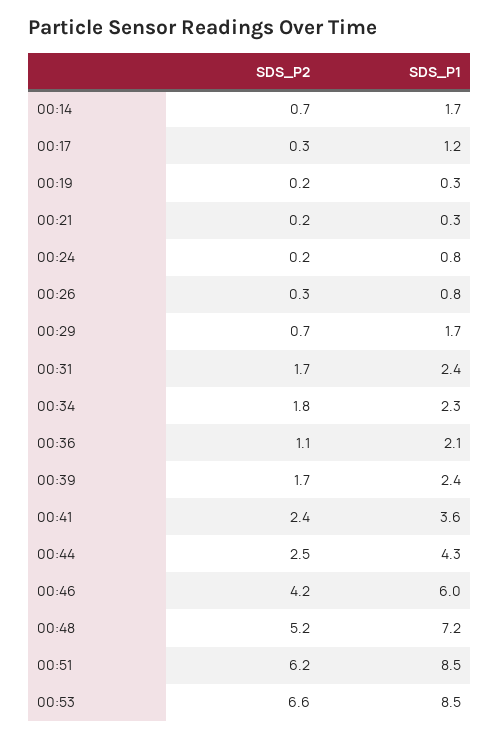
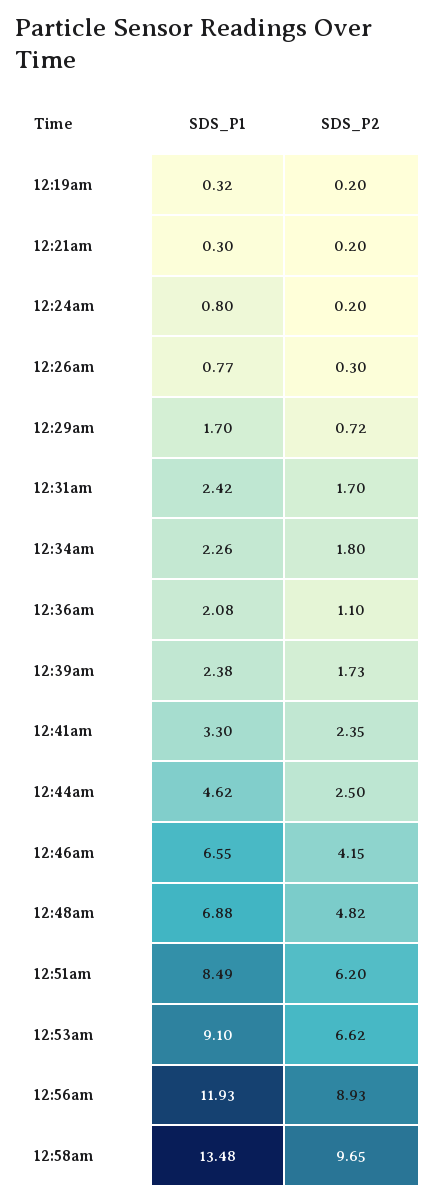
SDS_P2, 00:14: 0.7 -> none
SDS_P1, 00:14: 1.7 -> none
SDS_P2, 00:17: 0.3 -> none
SDS_P1, 00:17: 1.2 -> none
SDS_P1, 00:41: 3.6 -> 3.3
SDS_P1, 00:44: 4.3 -> 4.62
SDS_P1, 00:46: 6 -> 6.55
SDS_P2, 00:48: 5.2 -> 4.82
SDS_P1, 00:48: 7.2 -> 6.88
SDS_P1, 00:53: 8.5 -> 9.1
SDS_P1, 12:56am: none -> 11.93
SDS_P2, 12:56am: none -> 8.93
SDS_P1, 12:58am: none -> 13.48
SDS_P2, 12:58am: none -> 9.65

